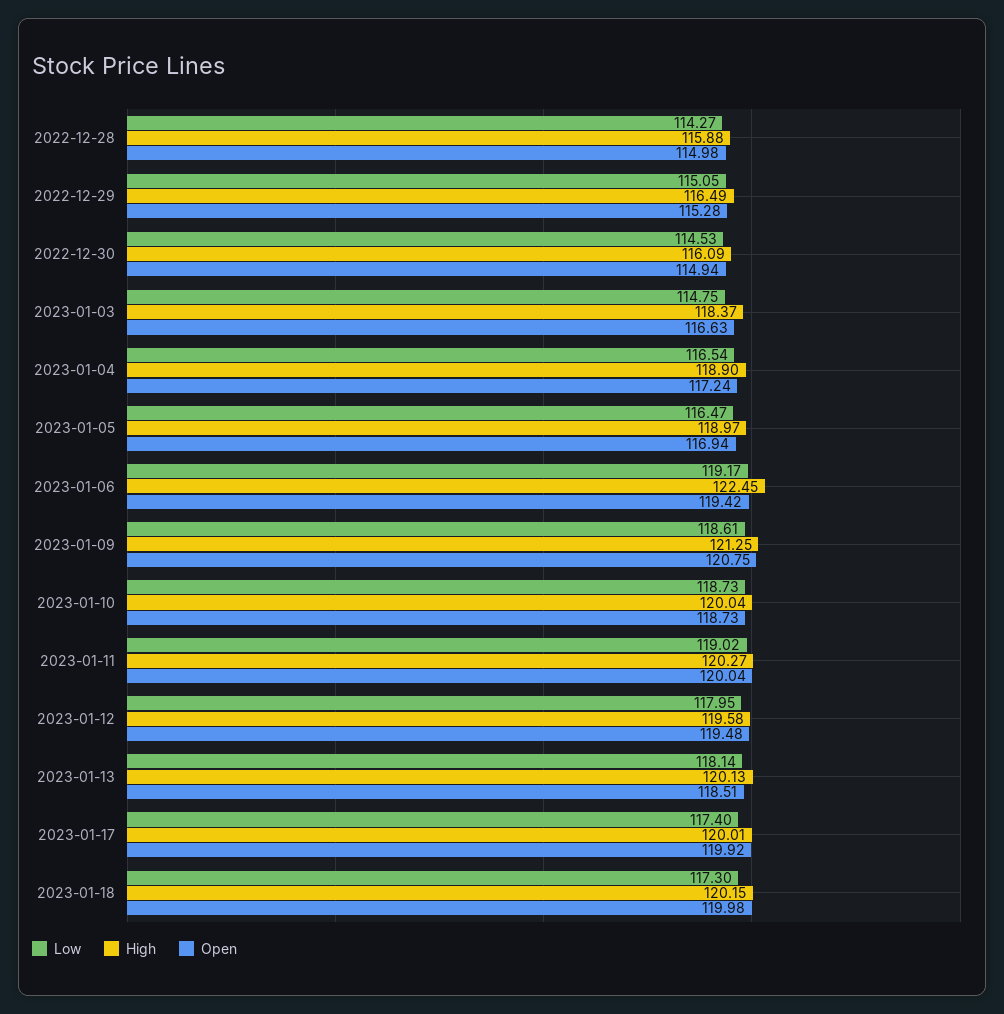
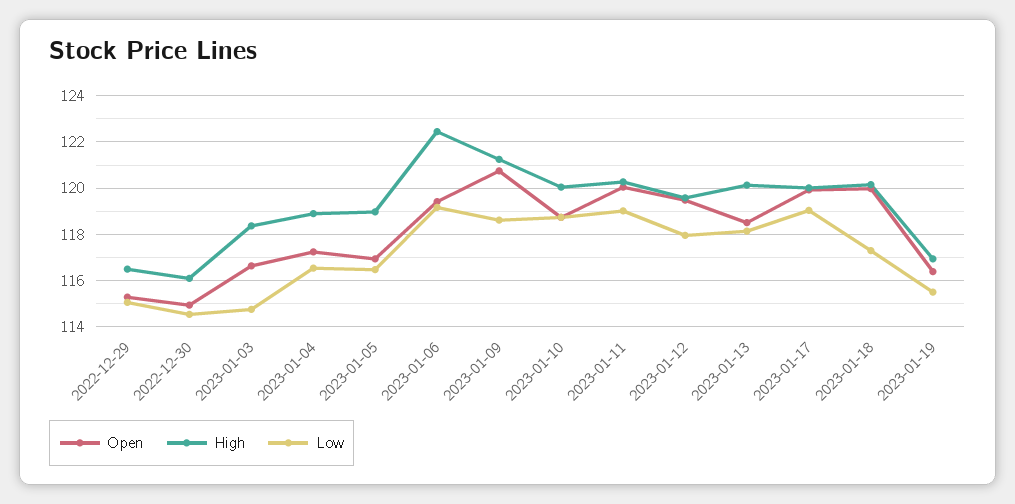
Low, 2022-12-28: 114.27 -> none
High, 2022-12-28: 115.88 -> none
Open, 2022-12-28: 114.98 -> none
Low, 2023-01-17: 117.4 -> 119
Open, 2023-01-19: none -> 116.5
High, 2023-01-19: none -> 117
Low, 2023-01-19: none -> 115.5

